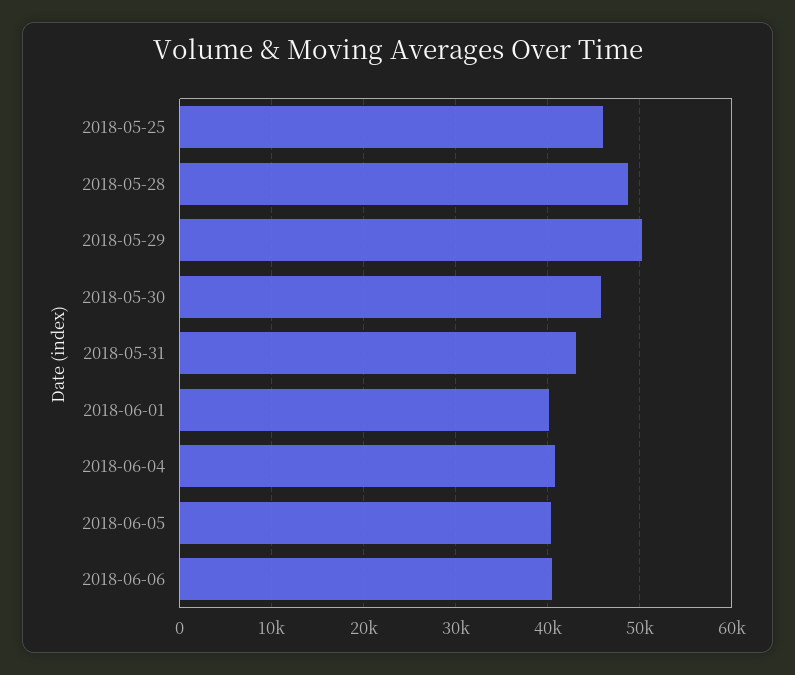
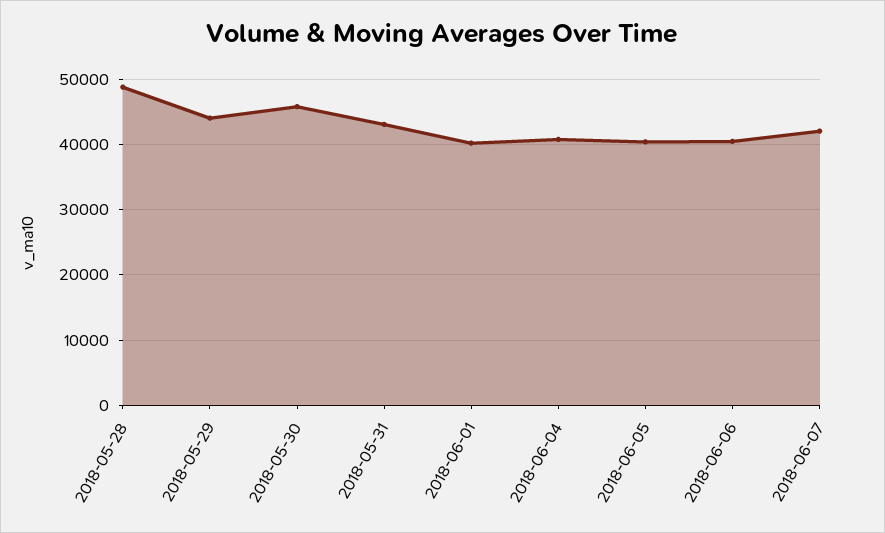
2018-05-25: 46000 -> none
2018-05-29: 50000 -> 44000
2018-06-07: none -> 42000

